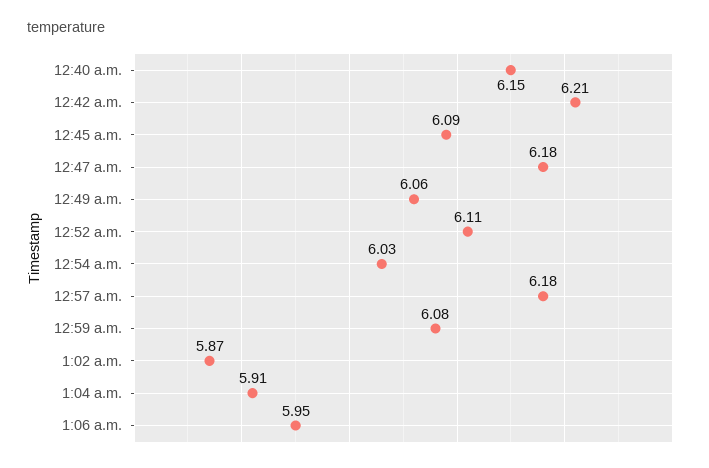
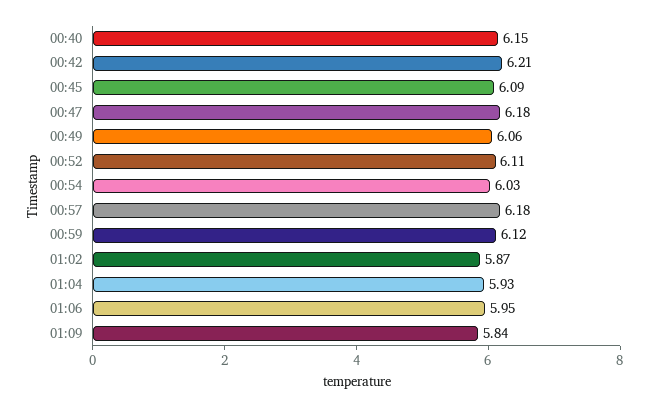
12:59 a.m.: 6.08 -> 6.12
1:04 a.m.: 5.91 -> 5.93
01:09: none -> 5.84

